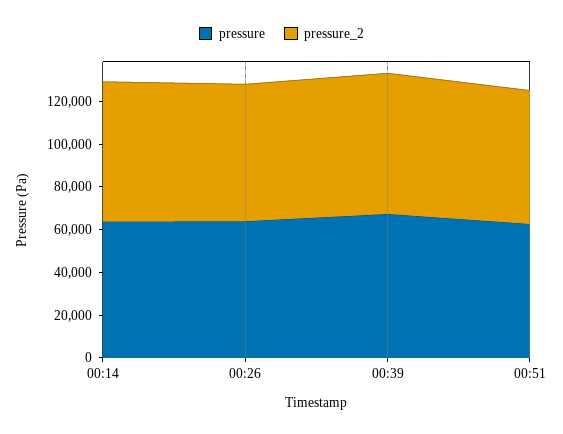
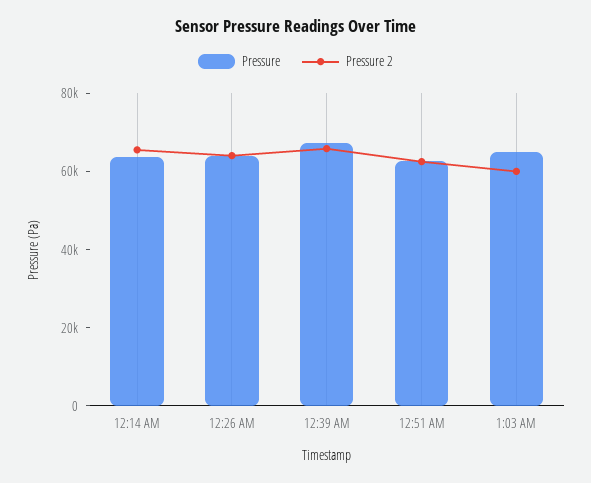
pressure, 1:03 AM: none -> 65000
pressure_2, 1:03 AM: none -> 60000

